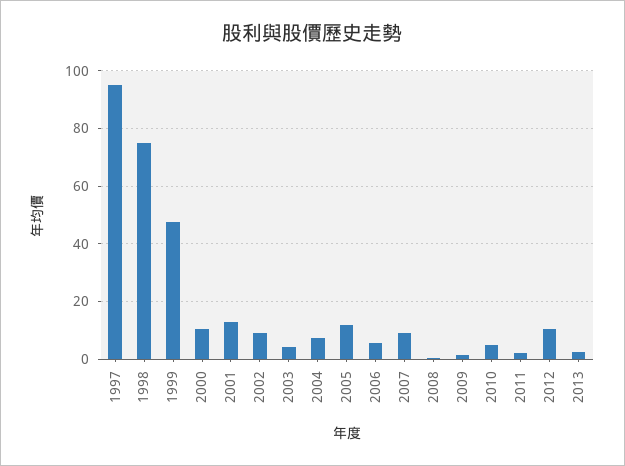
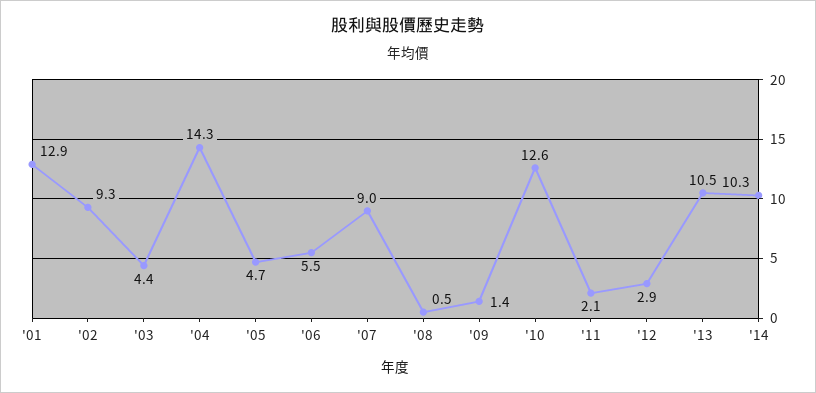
1997: 95 -> none
1998: 75 -> none
1999: 47.5 -> none
2000: 10 -> none
2004: 7.5 -> 14.3
2005: 12.5 -> 4.7
2010: 5 -> 12.6
2012: 10 -> 2.9
2013: 2.5 -> 10.5
'14: none -> 10.3

